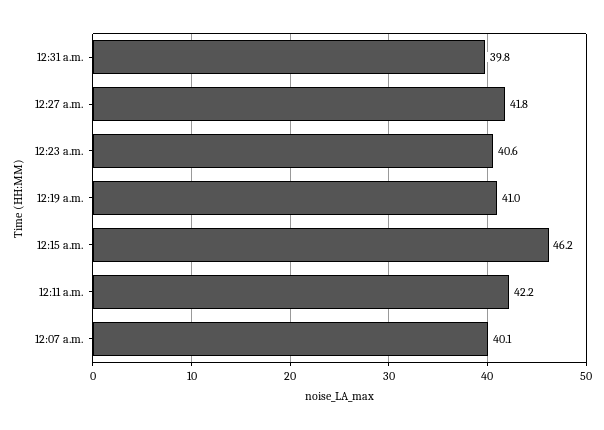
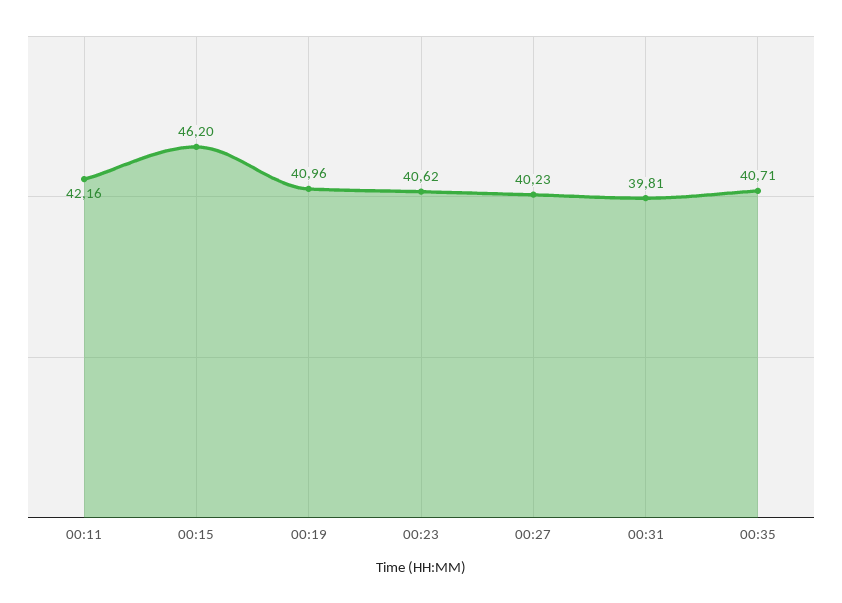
12:27 a.m.: 41.8 -> 40.23
12:07 a.m.: 40.1 -> none
00:35: none -> 40.71

